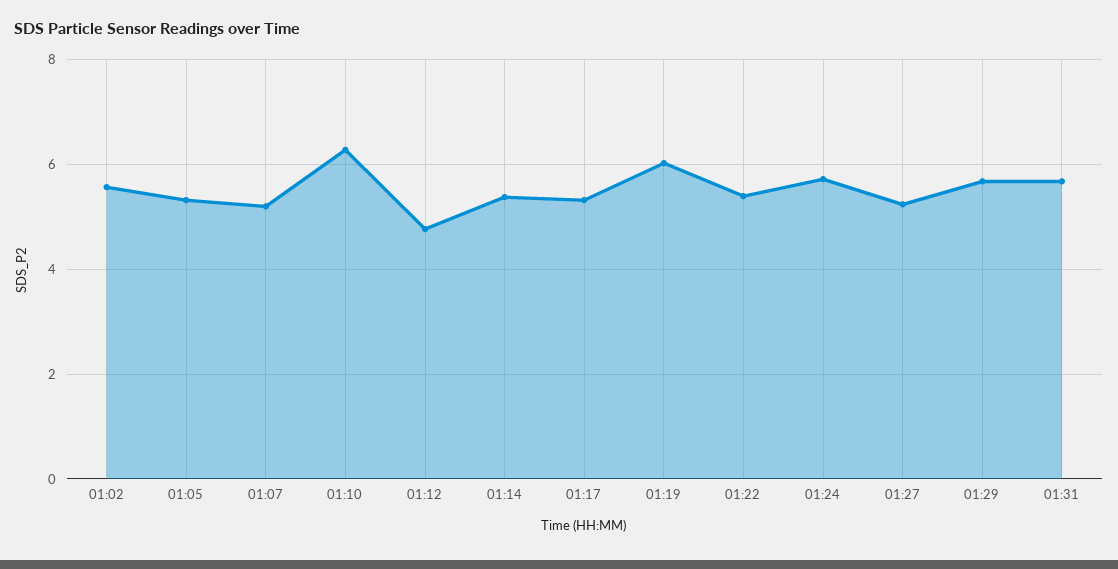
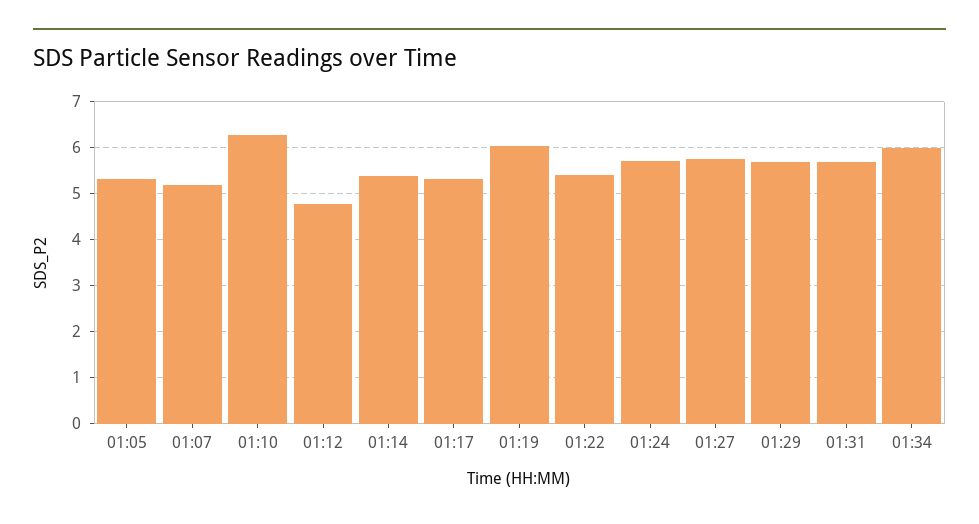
01:02: 5.6 -> none
01:27: 5.2 -> 5.8
01:34: none -> 6

